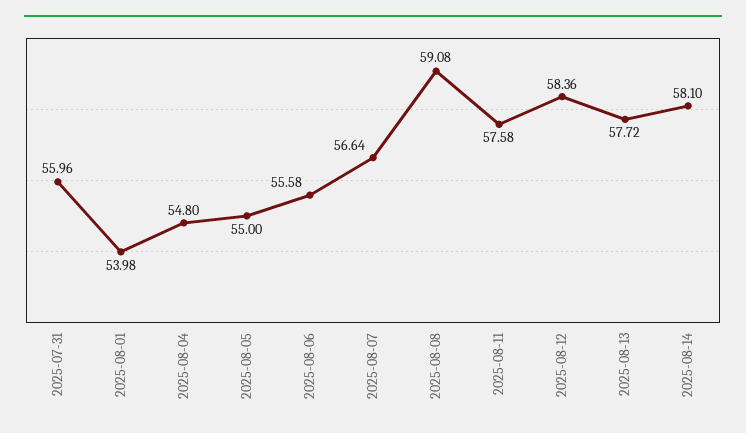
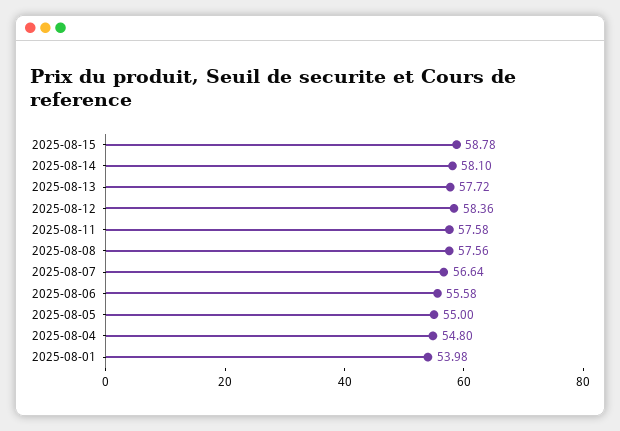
2025-07-31: 55.96 -> none
2025-08-08: 59.08 -> 57.56
2025-08-15: none -> 58.78

